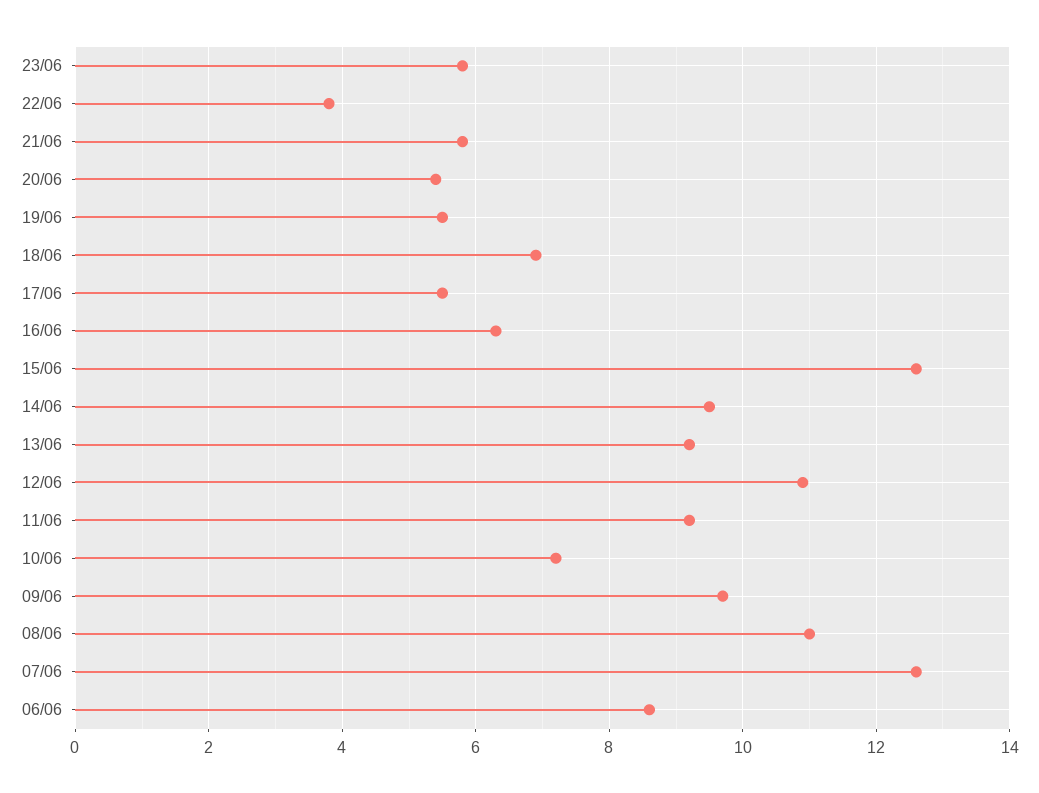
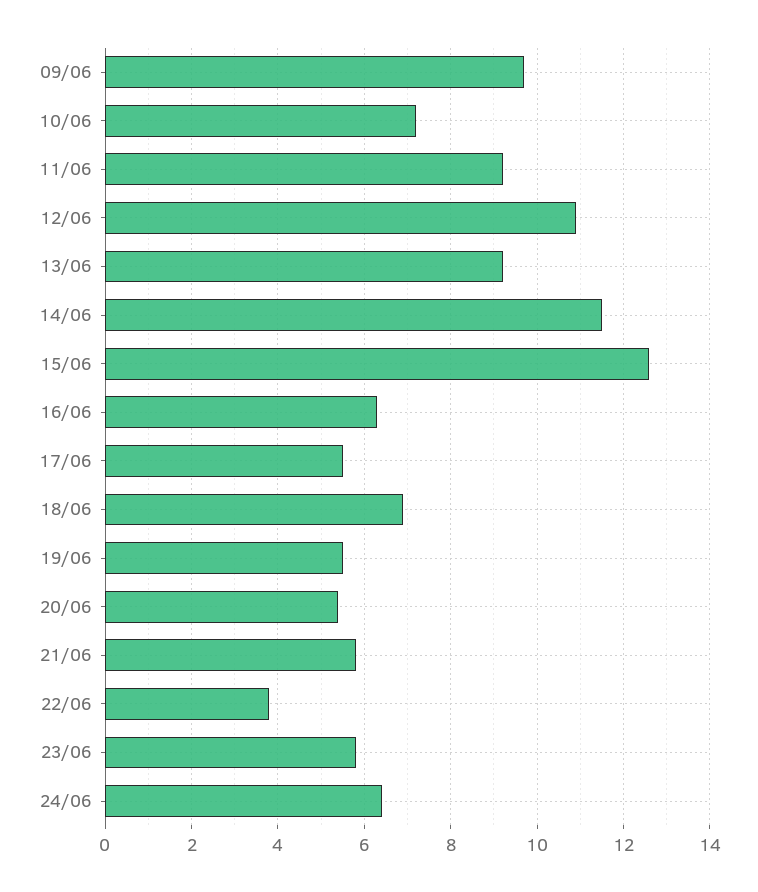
14/06: 9.5 -> 11.5
08/06: 11 -> none
07/06: 12.5 -> none
06/06: 8.5 -> none
24/06: none -> 6.5

